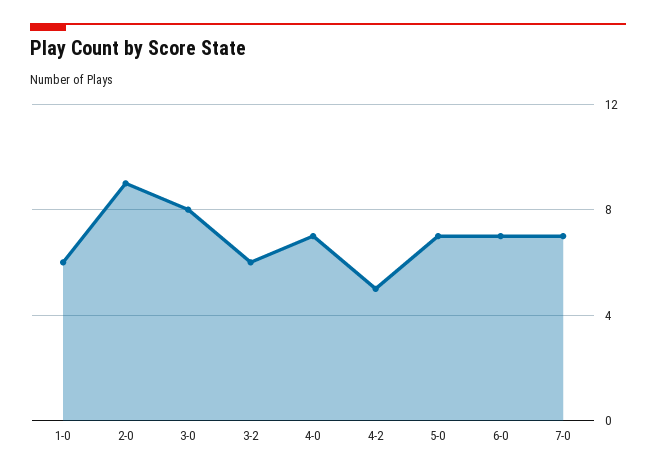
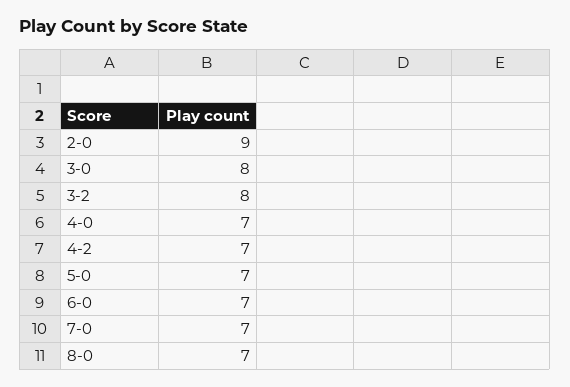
1-0: 6 -> none
3-2: 6 -> 8
4-2: 5 -> 7
8-0: none -> 7

